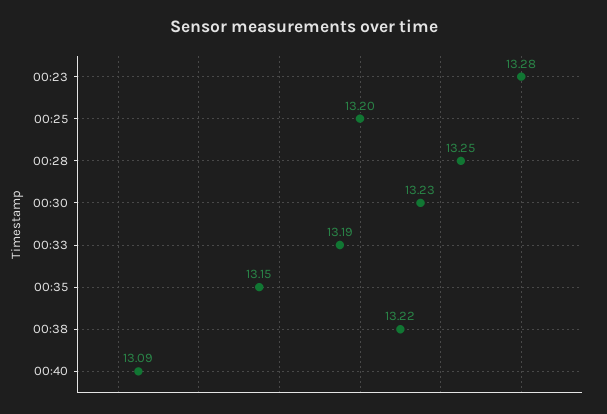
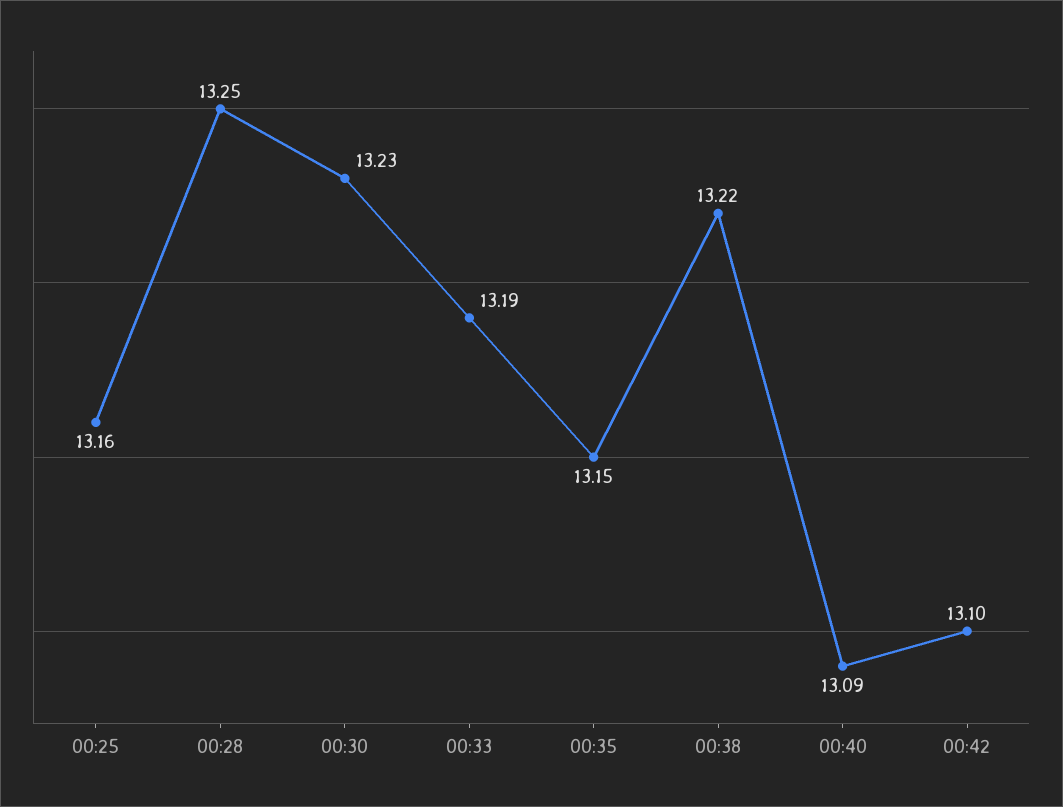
00:23: 13.28 -> none
00:25: 13.2 -> 13.16
00:42: none -> 13.1

